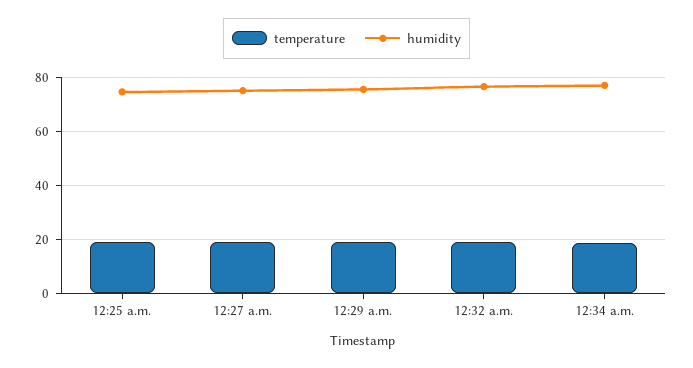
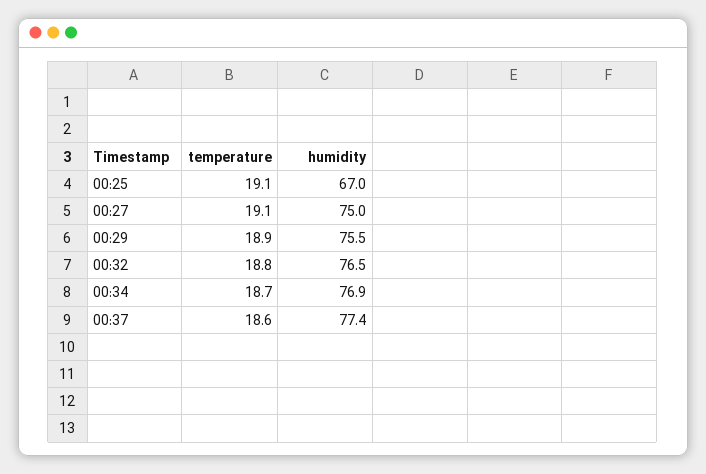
humidity, 12:25 a.m.: 75 -> 67
temperature, 00:37: none -> 18.6
humidity, 00:37: none -> 77.4

